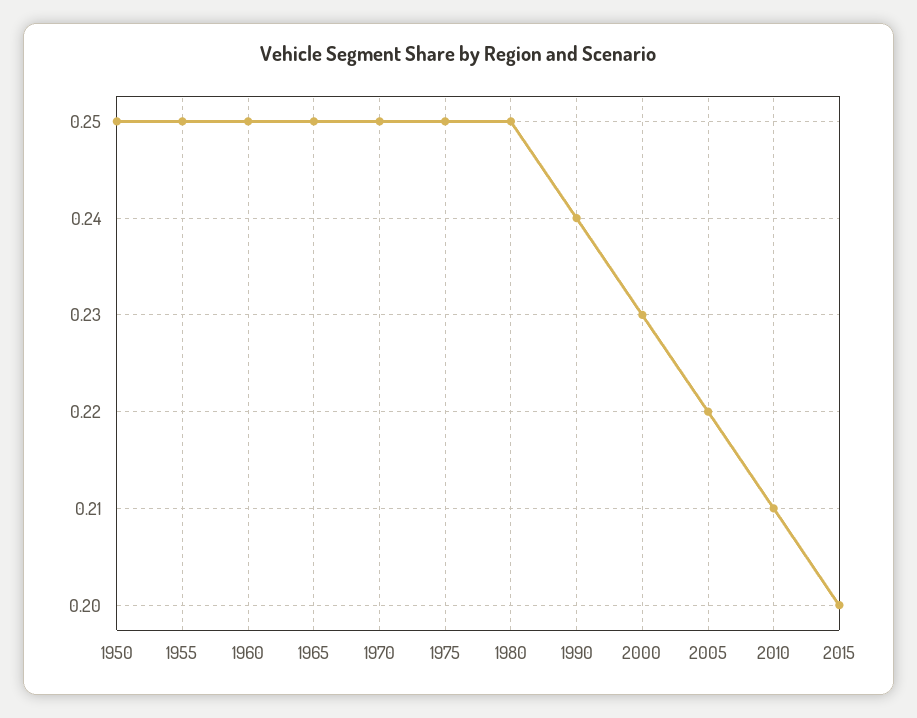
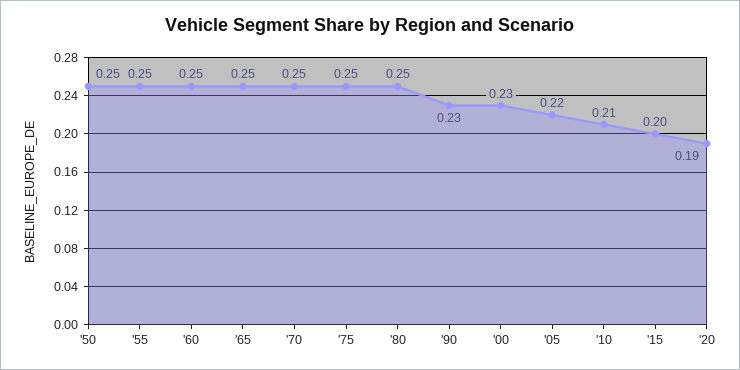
1990: 0.24 -> 0.23
'20: none -> 0.19

